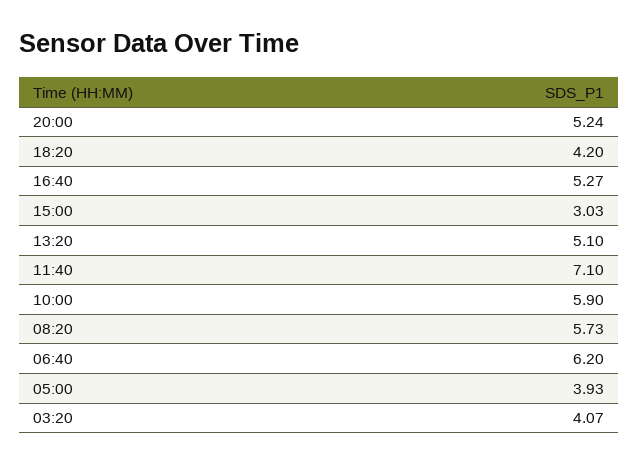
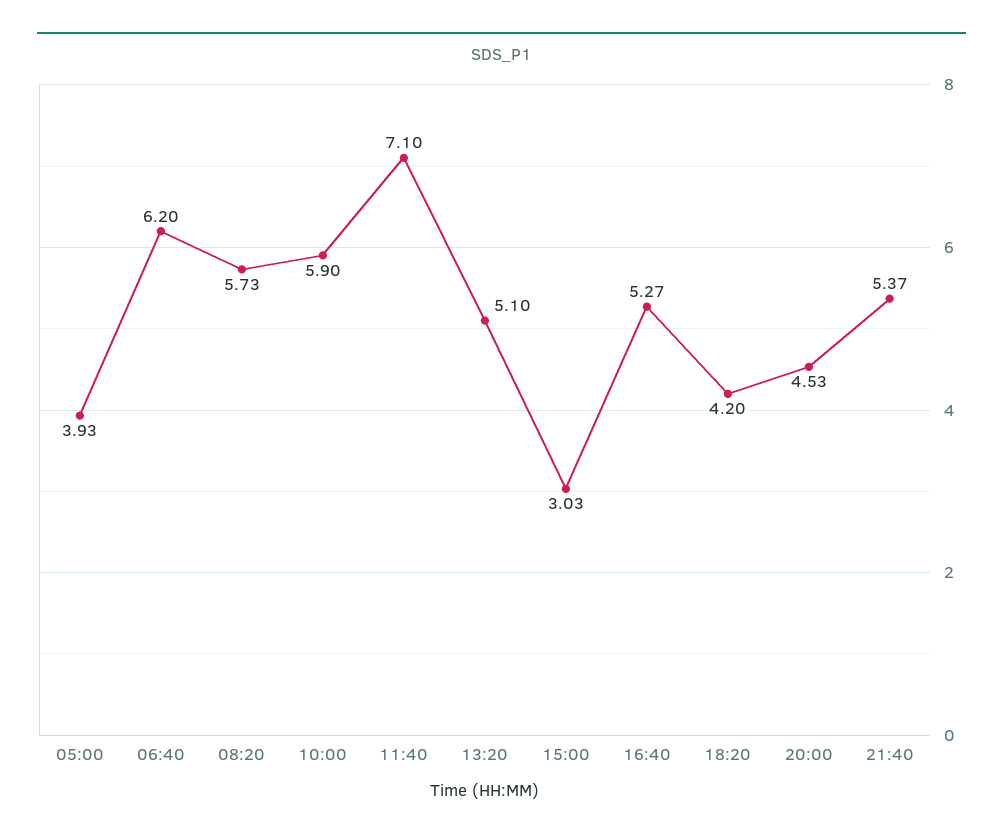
20:00: 5.24 -> 4.53
03:20: 4.07 -> none
21:40: none -> 5.37

